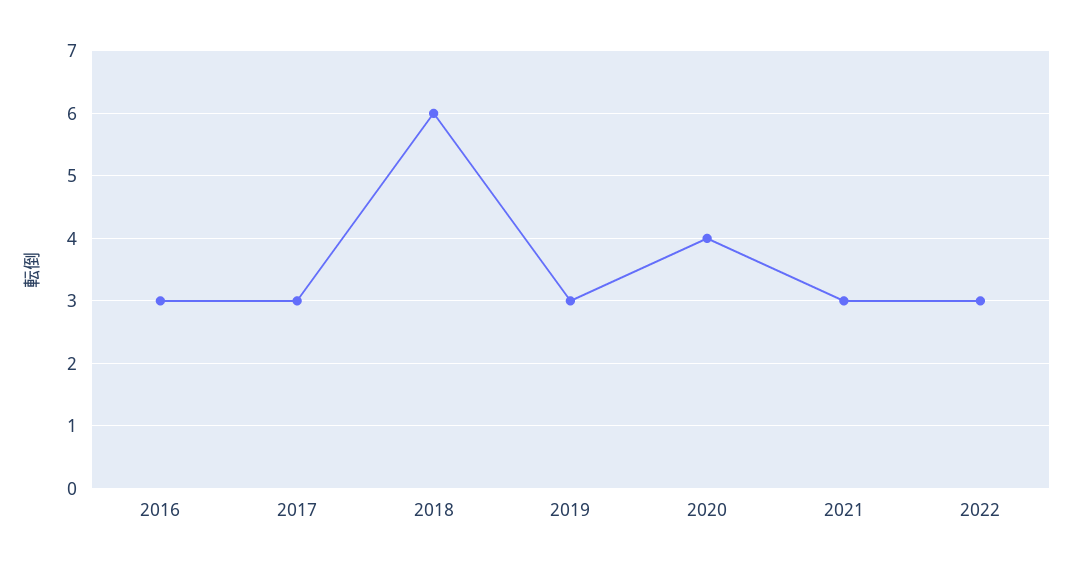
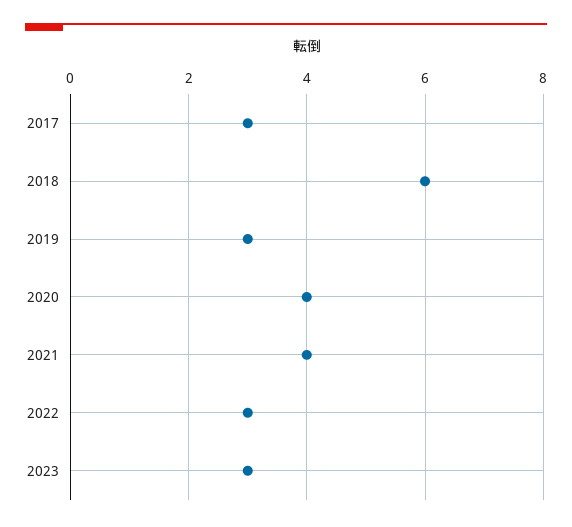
2016: 3 -> none
2021: 3 -> 4
2023: none -> 3

